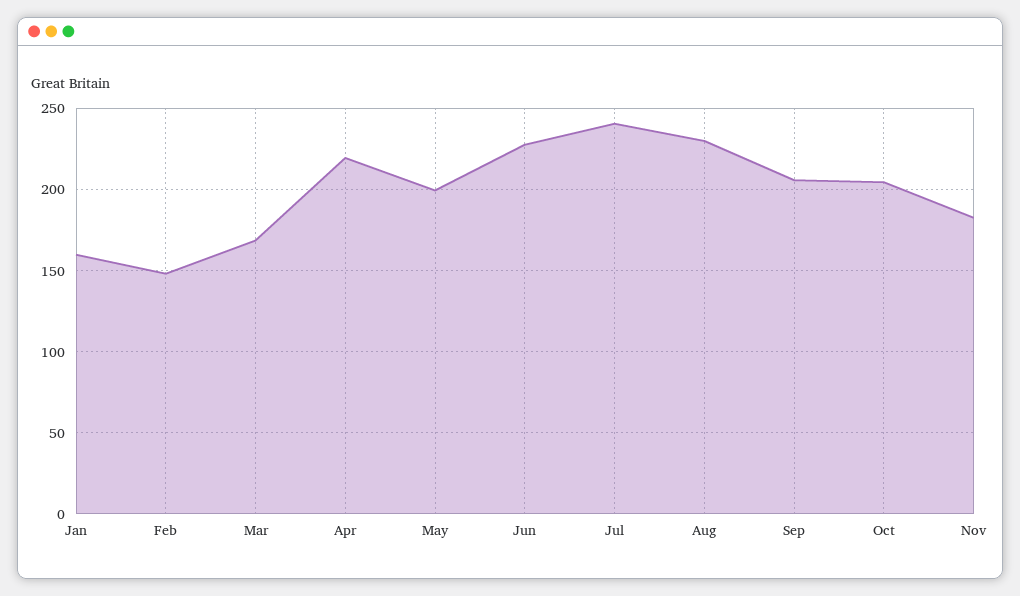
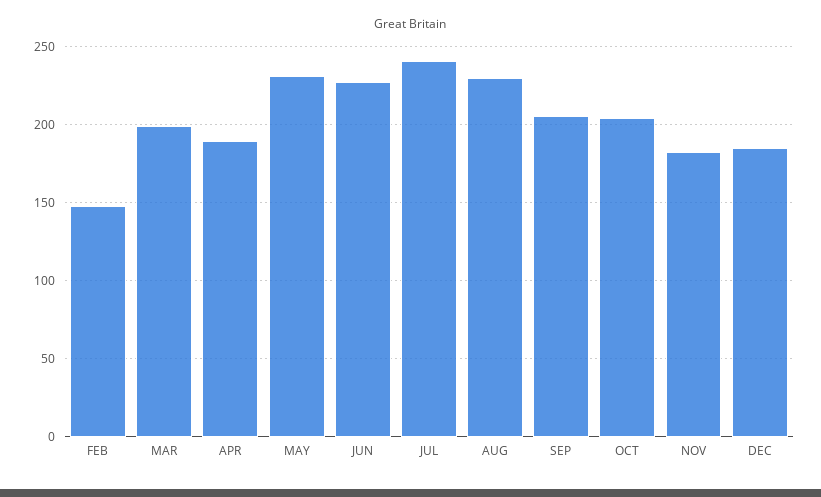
Jan: 160 -> none
Mar: 170 -> 200
Apr: 220 -> 190
May: 200 -> 230
DEC: none -> 185

